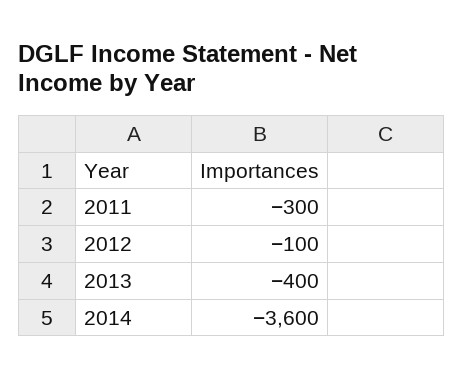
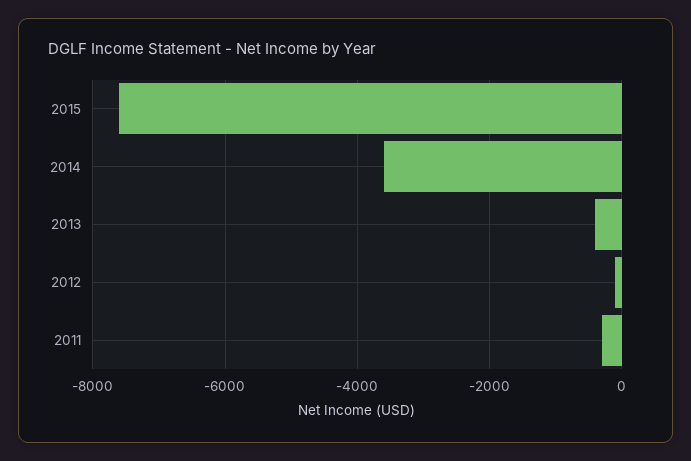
2015: none -> -7600

